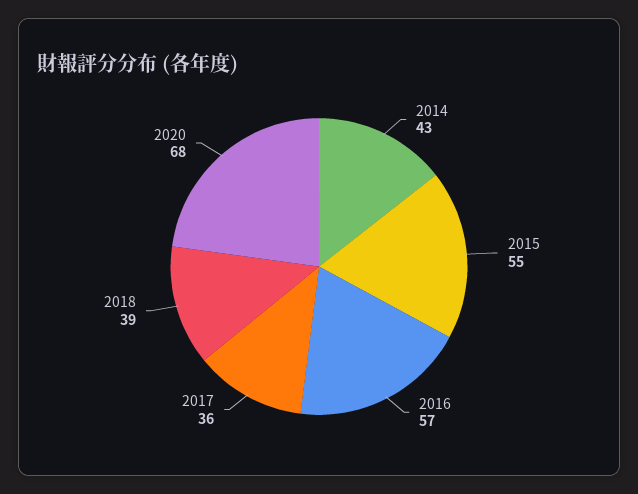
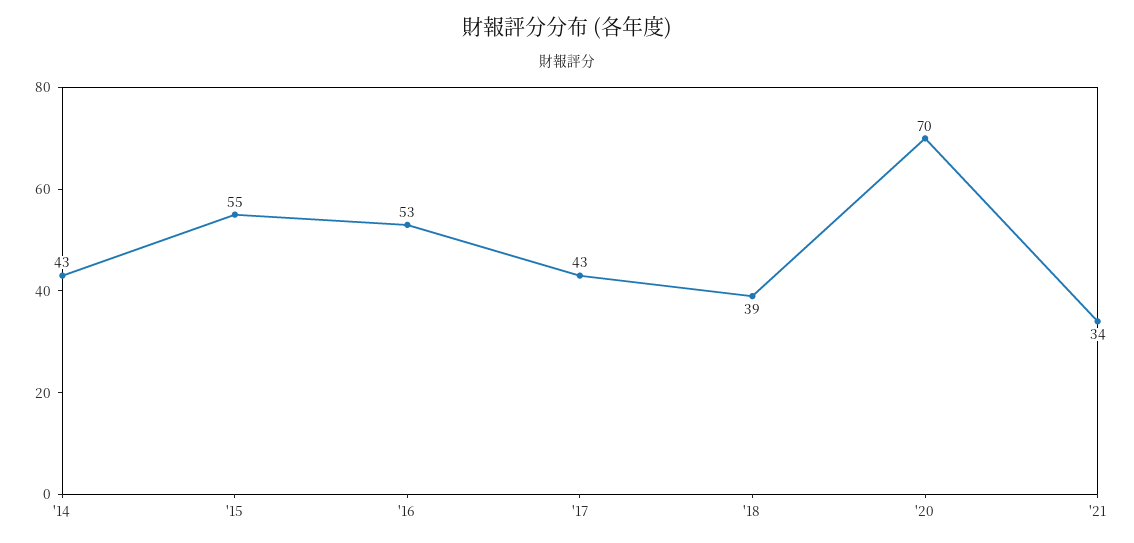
2016: 57 -> 53
2017: 36 -> 43
2020: 68 -> 70
'21: none -> 34

